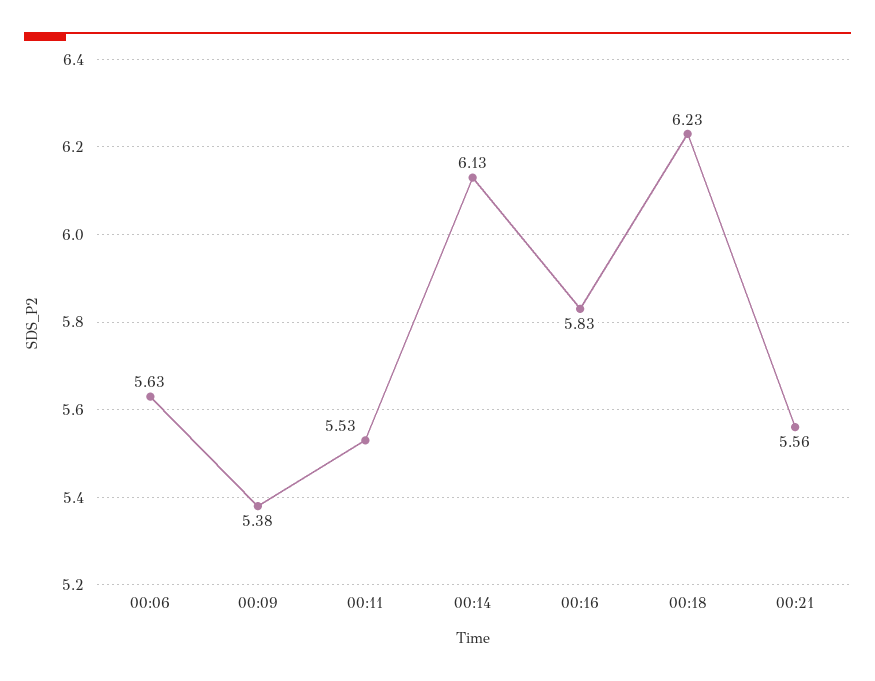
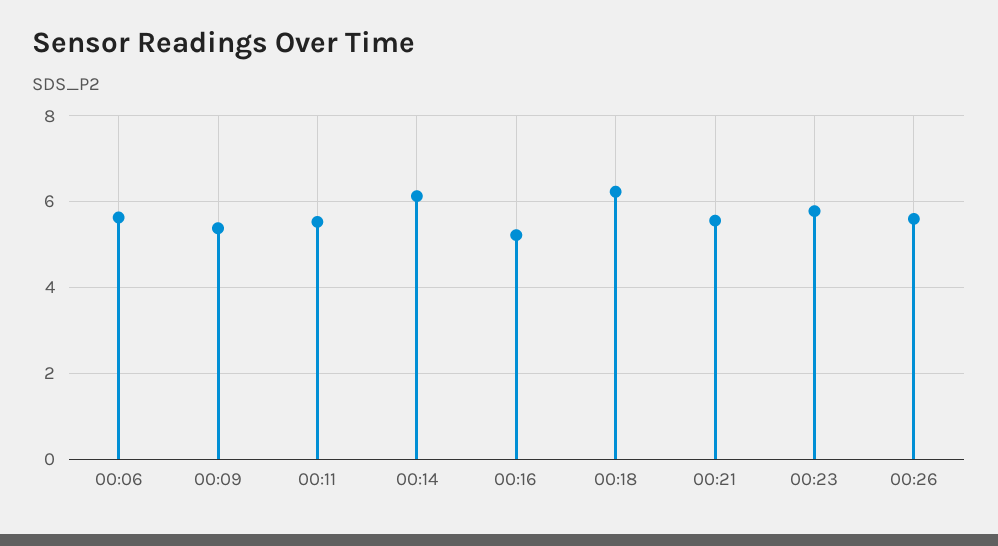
00:16: 5.83 -> 5.2
00:23: none -> 5.8
00:26: none -> 5.6

